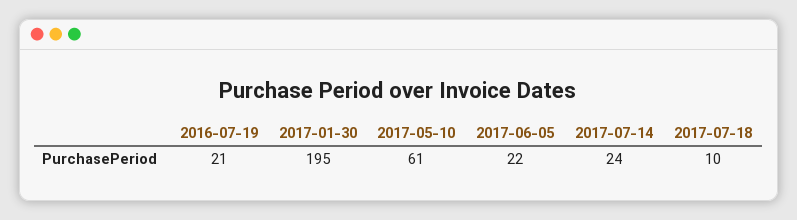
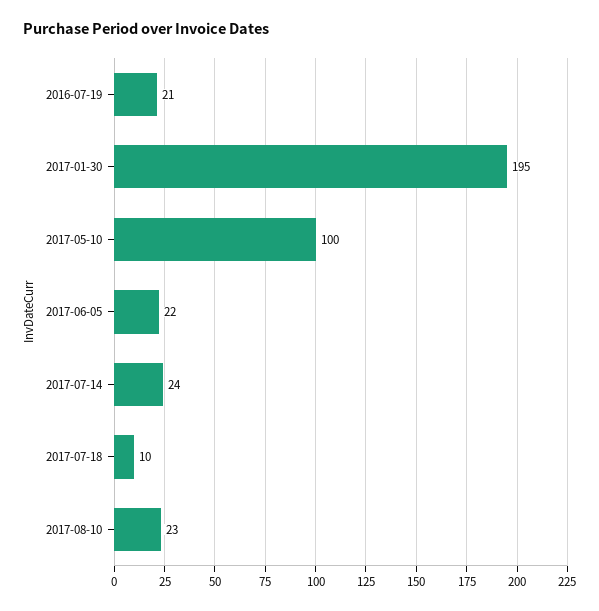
2017-05-10: 61 -> 100
2017-08-10: none -> 23

